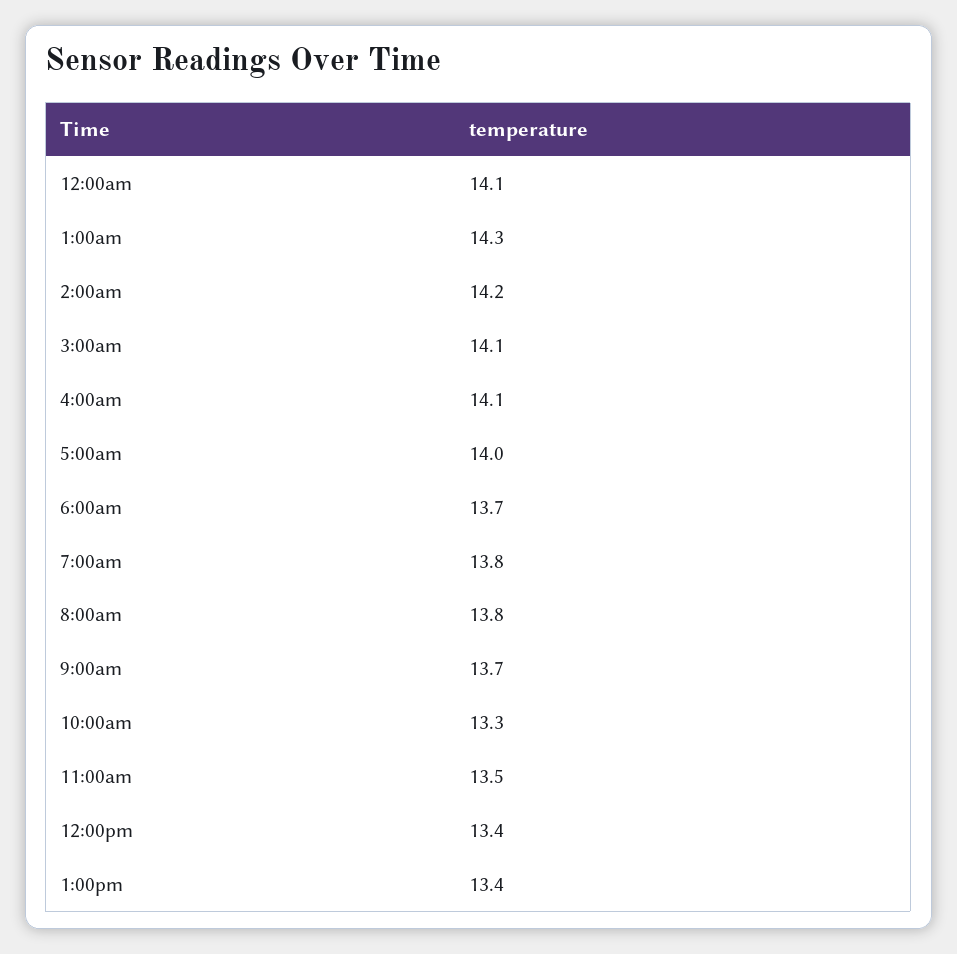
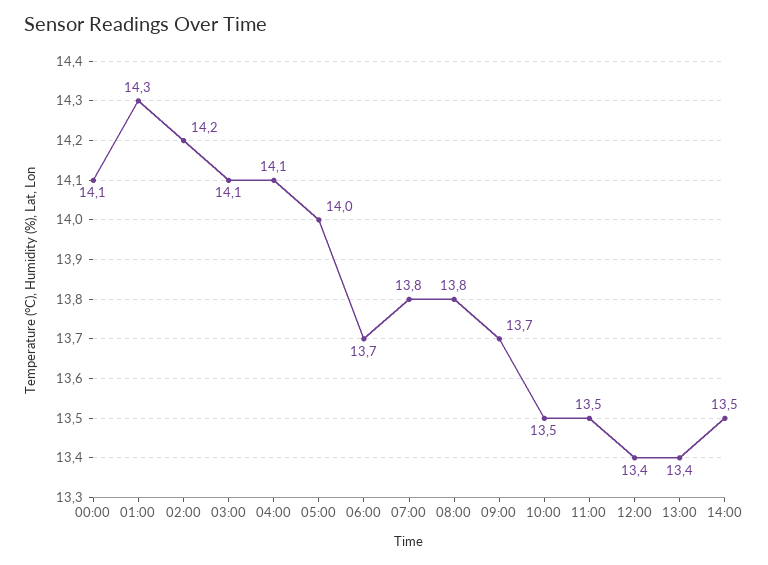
10:00am: 13.3 -> 13.5
14:00: none -> 13.5

